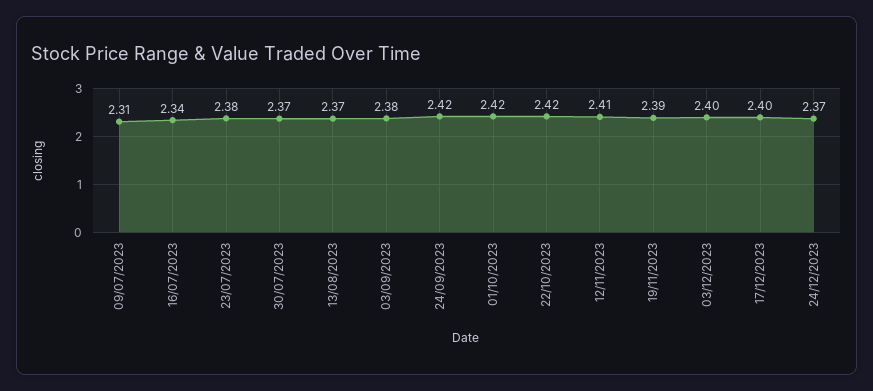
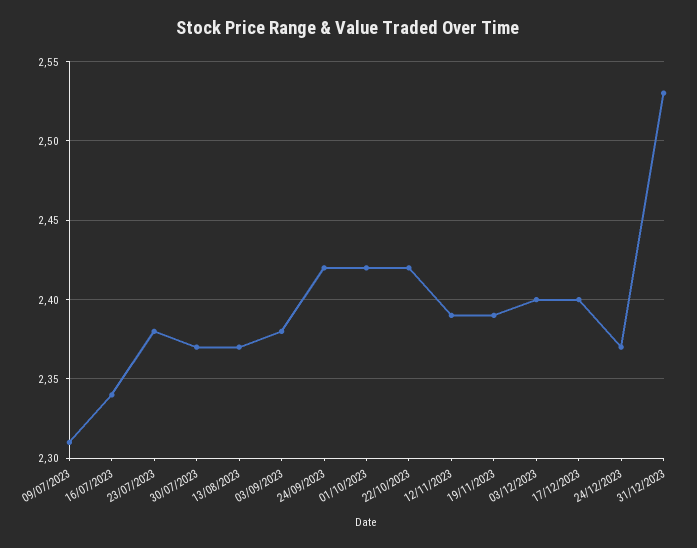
12/11/2023: 2.41 -> 2.39
31/12/2023: none -> 2.53

